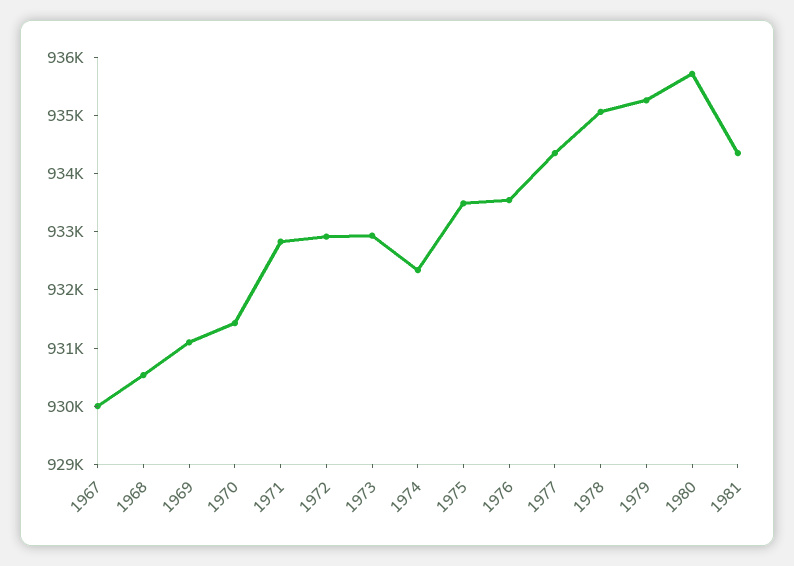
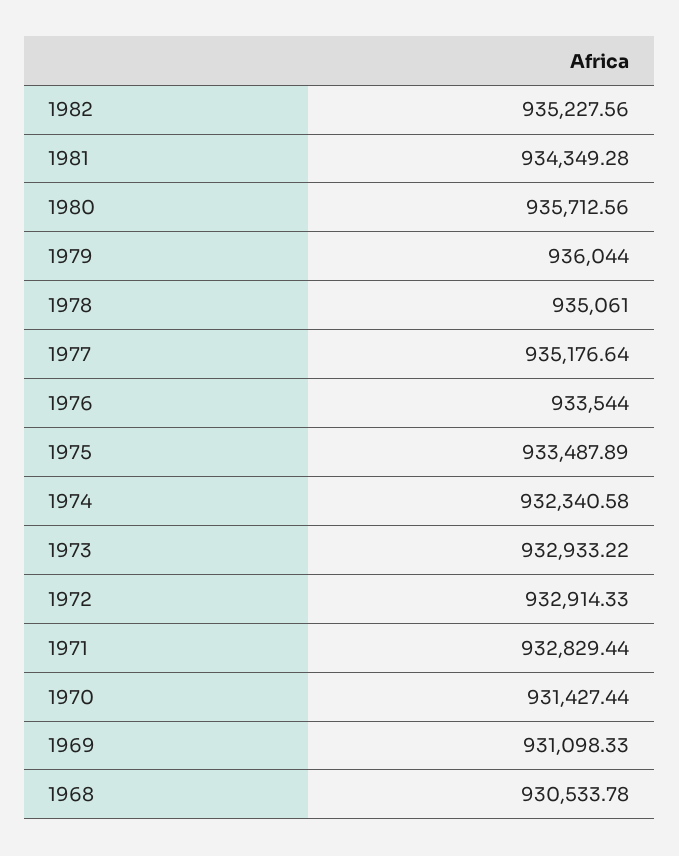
1967: 930000 -> none
1977: 934400 -> 935176.64
1979: 935200 -> 936044
1982: none -> 935227.56

